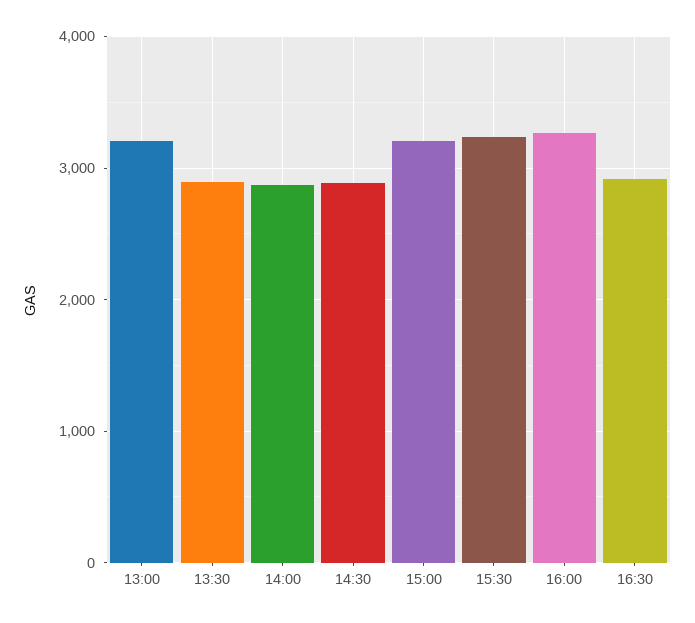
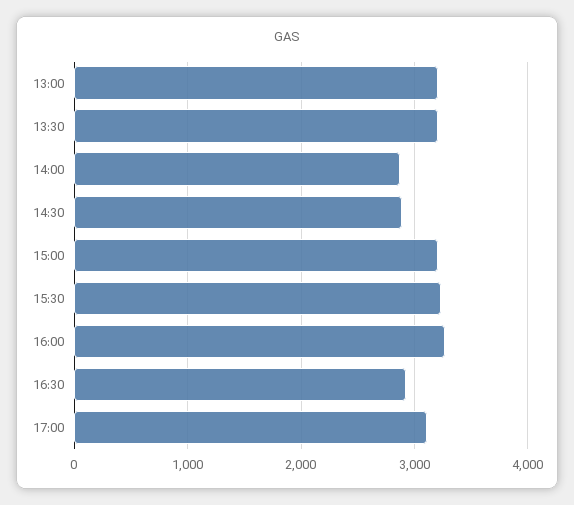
13:30: 2900 -> 3200
17:00: none -> 3100

